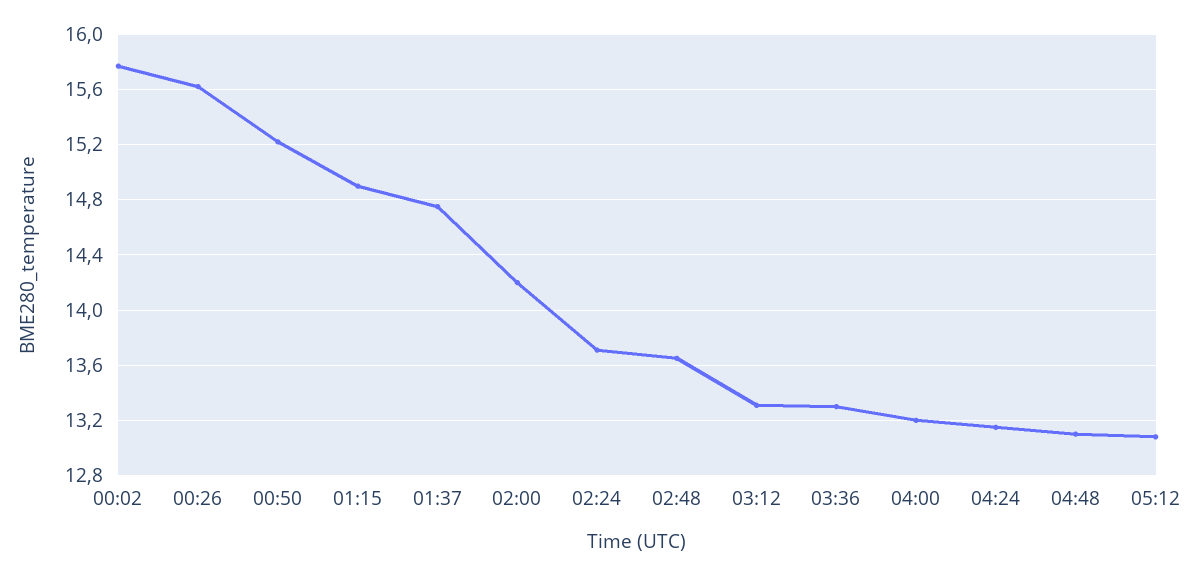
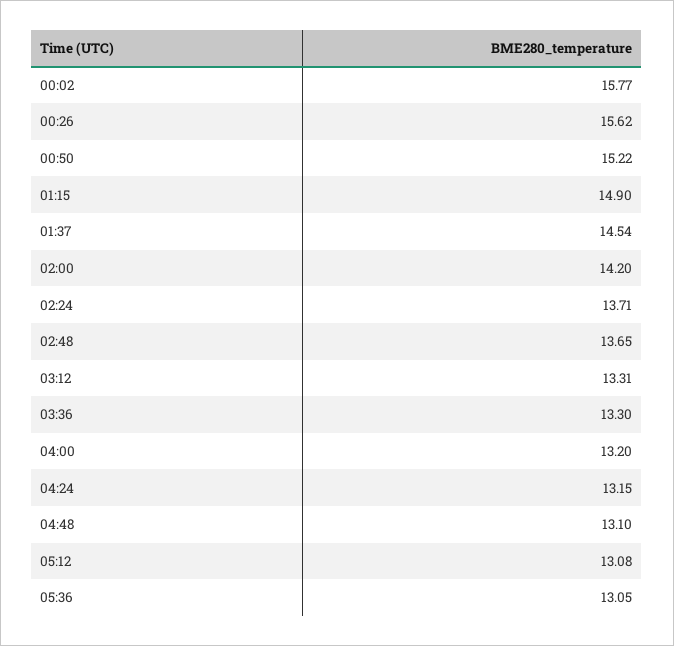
01:37: 14.75 -> 14.54
05:36: none -> 13.05

